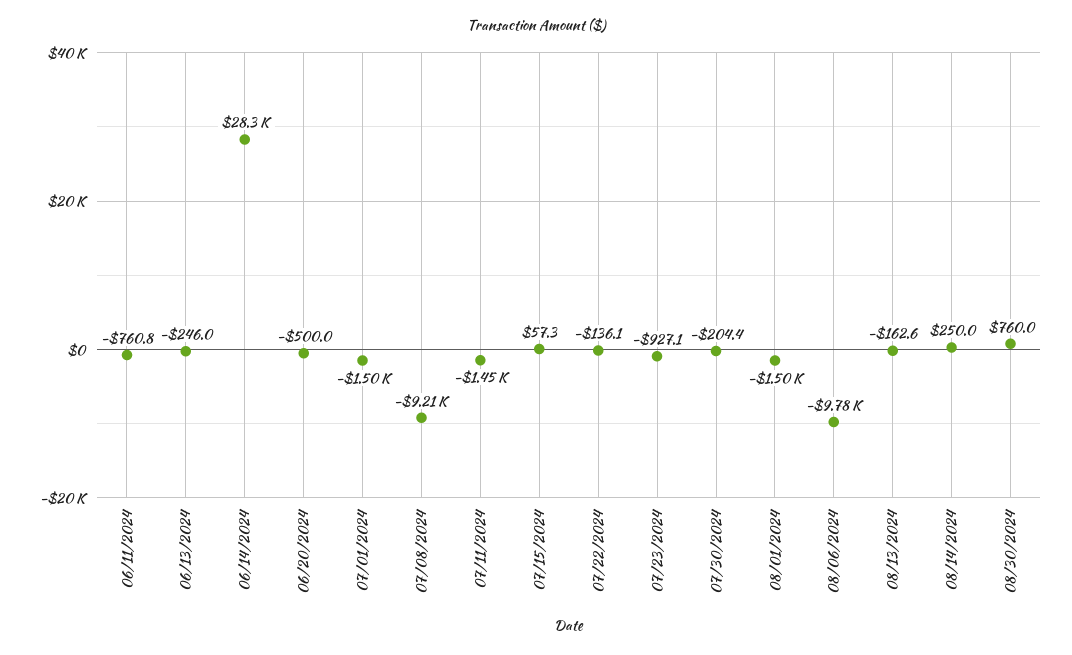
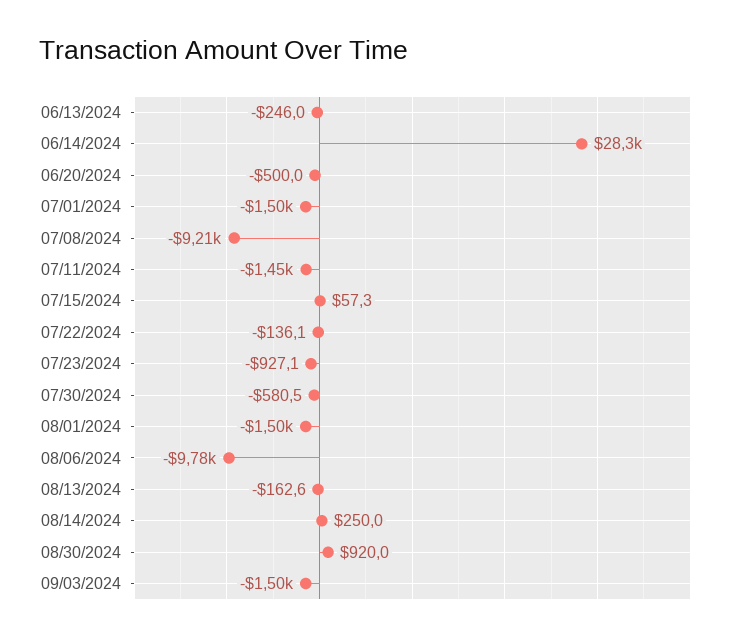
06/11/2024: -760.8 -> none
07/30/2024: -204.4 -> -580.5
08/30/2024: 760 -> 920
09/03/2024: none -> -1500

